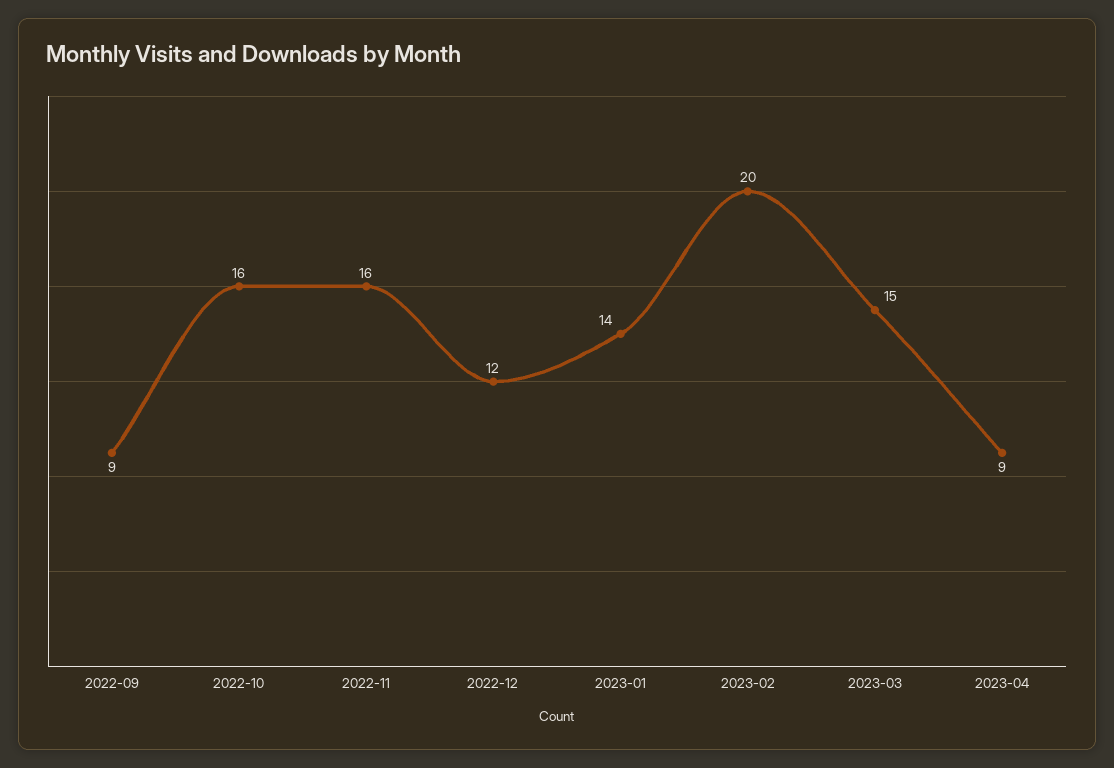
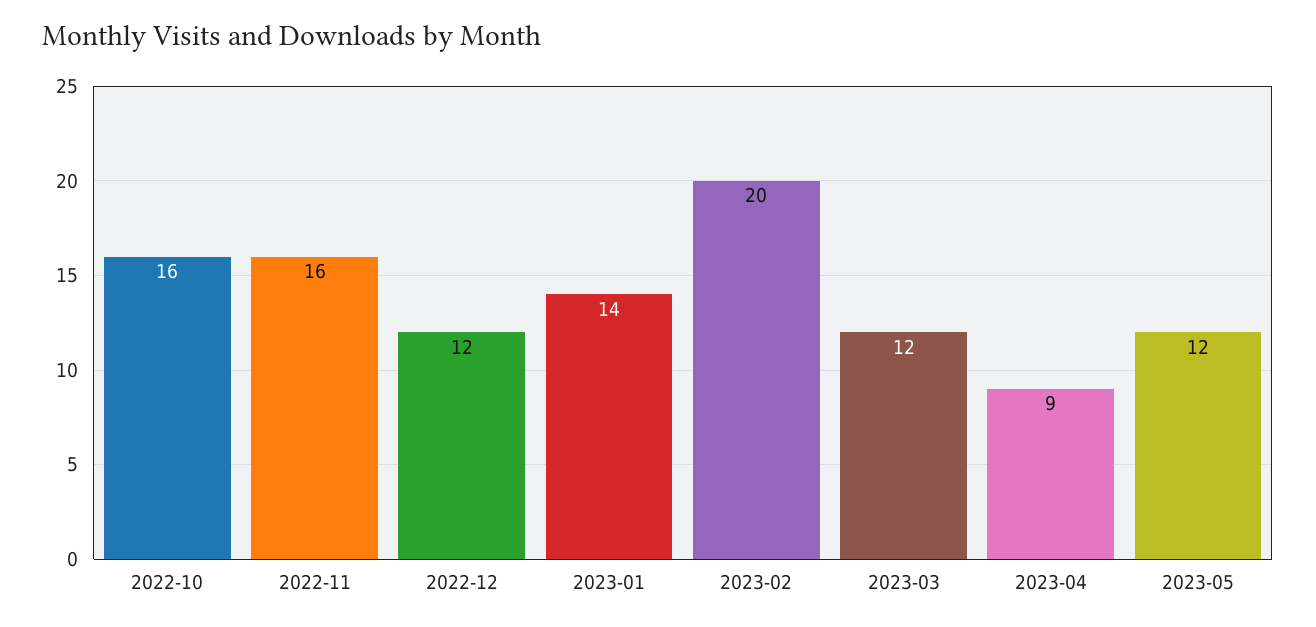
2022-09: 9 -> none
2023-03: 15 -> 12
2023-05: none -> 12

